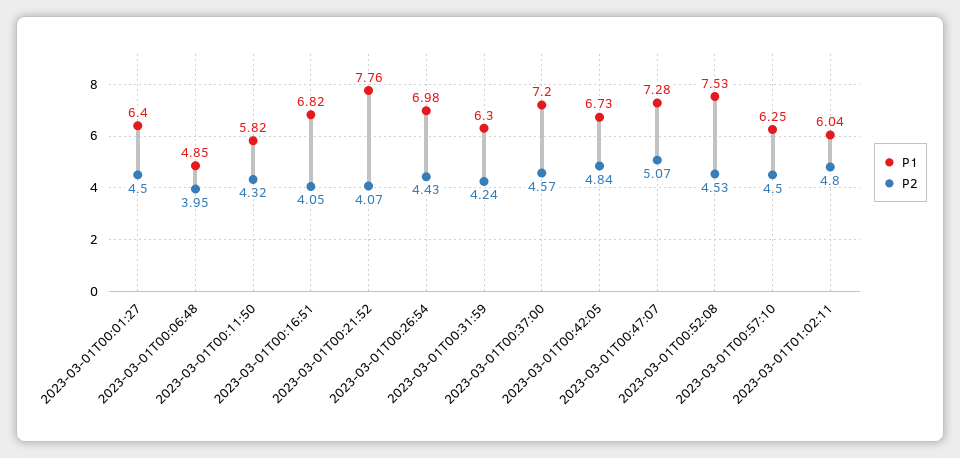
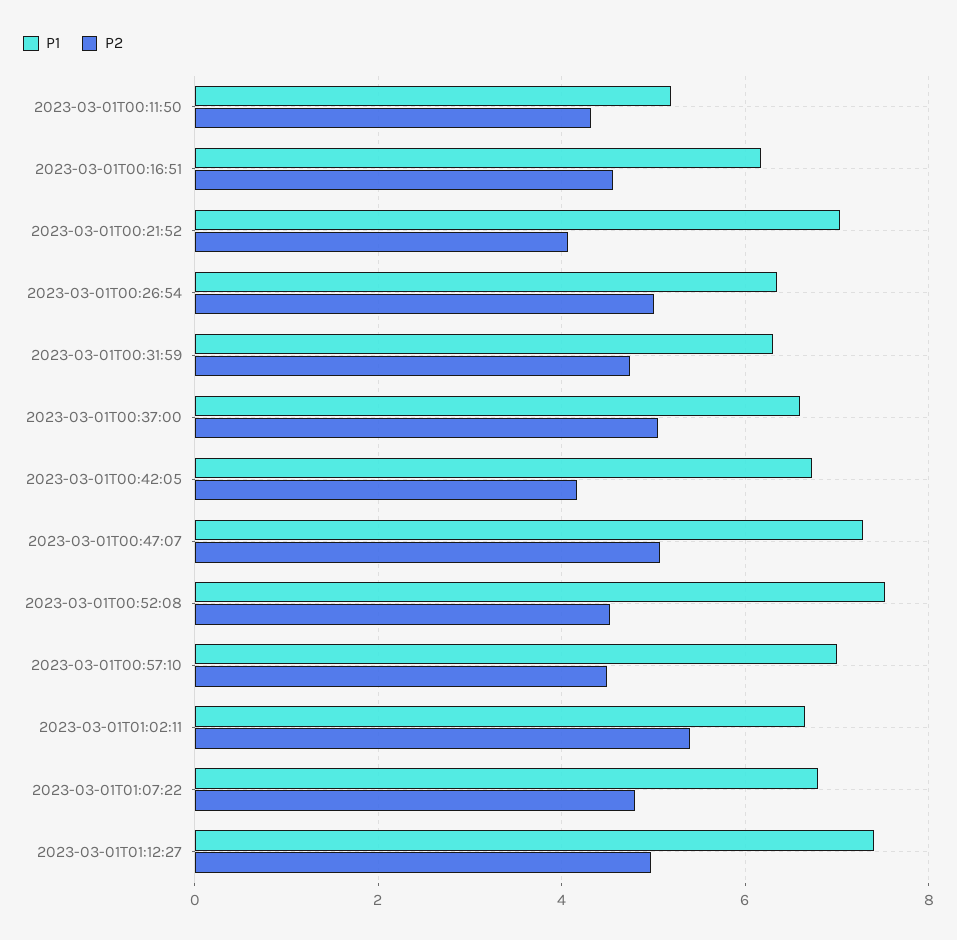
P1, 2023-03-01T00:01:27: 6.4 -> none
P2, 2023-03-01T00:01:27: 4.5 -> none
P1, 2023-03-01T00:06:48: 4.85 -> none
P2, 2023-03-01T00:06:48: 3.95 -> none
P1, 2023-03-01T00:11:50: 5.82 -> 5.2
P1, 2023-03-01T00:16:51: 6.82 -> 6.2
P2, 2023-03-01T00:16:51: 4.05 -> 4.6
P1, 2023-03-01T00:21:52: 7.76 -> 7
P1, 2023-03-01T00:26:54: 6.98 -> 6.4
P2, 2023-03-01T00:26:54: 4.43 -> 5
P2, 2023-03-01T00:31:59: 4.24 -> 4.8
P1, 2023-03-01T00:37:00: 7.2 -> 6.6
P2, 2023-03-01T00:37:00: 4.57 -> 5
P2, 2023-03-01T00:42:05: 4.84 -> 4.2
P1, 2023-03-01T00:57:10: 6.25 -> 7
P1, 2023-03-01T01:02:11: 6.04 -> 6.6
P2, 2023-03-01T01:02:11: 4.8 -> 5.4
P1, 2023-03-01T01:07:22: none -> 6.8
P2, 2023-03-01T01:07:22: none -> 4.8
P1, 2023-03-01T01:12:27: none -> 7.4
P2, 2023-03-01T01:12:27: none -> 5

